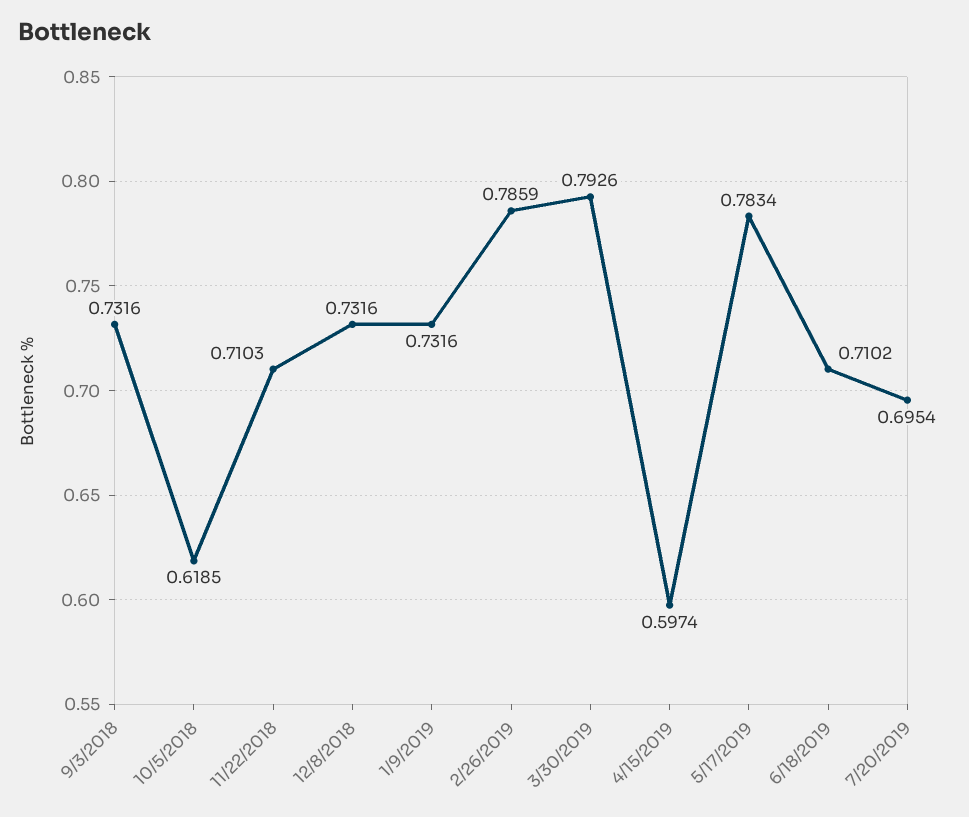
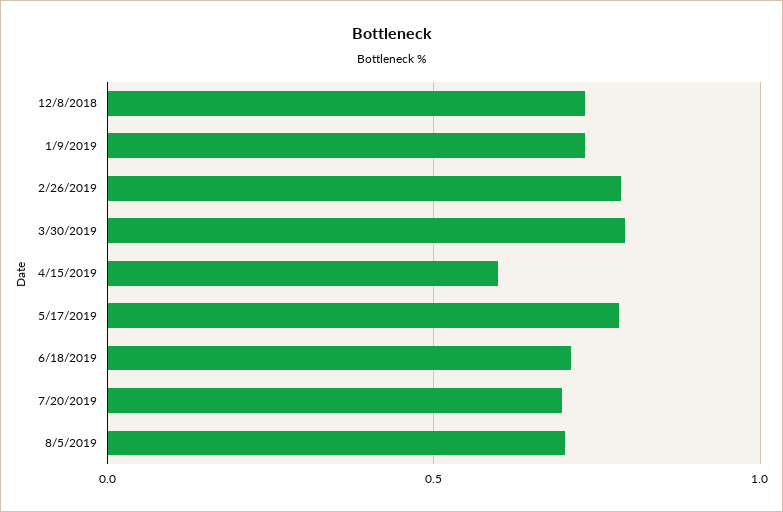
9/3/2018: 0.7316 -> none
10/5/2018: 0.6185 -> none
11/22/2018: 0.7103 -> none
8/5/2019: none -> 0.7

